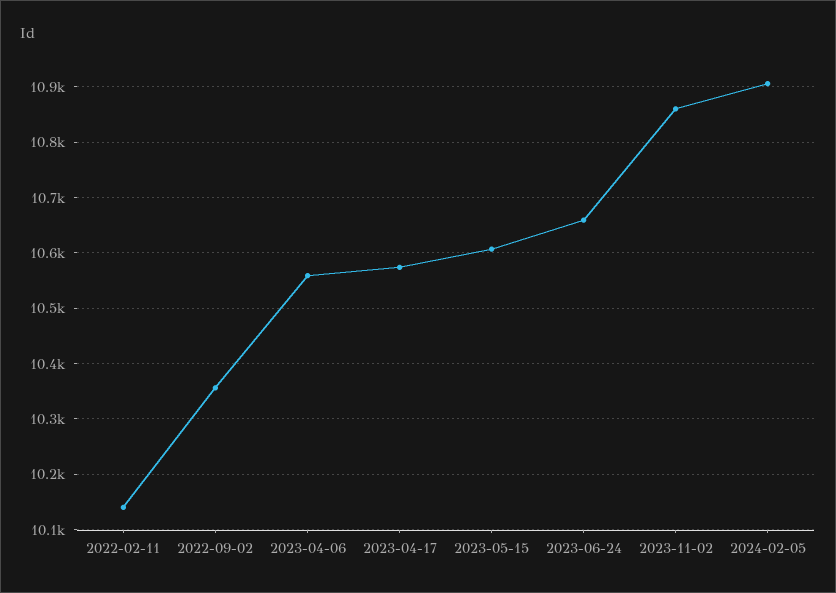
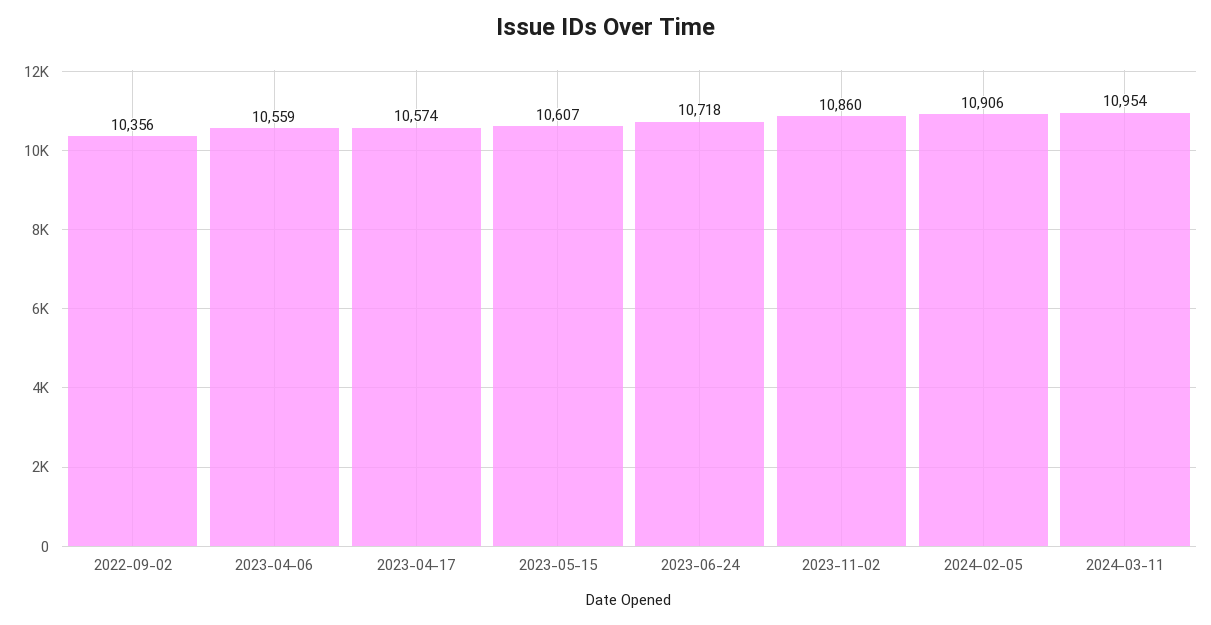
2022-02-11: 10140 -> none
2023-06-24: 10660 -> 10718
2024-03-11: none -> 10954

